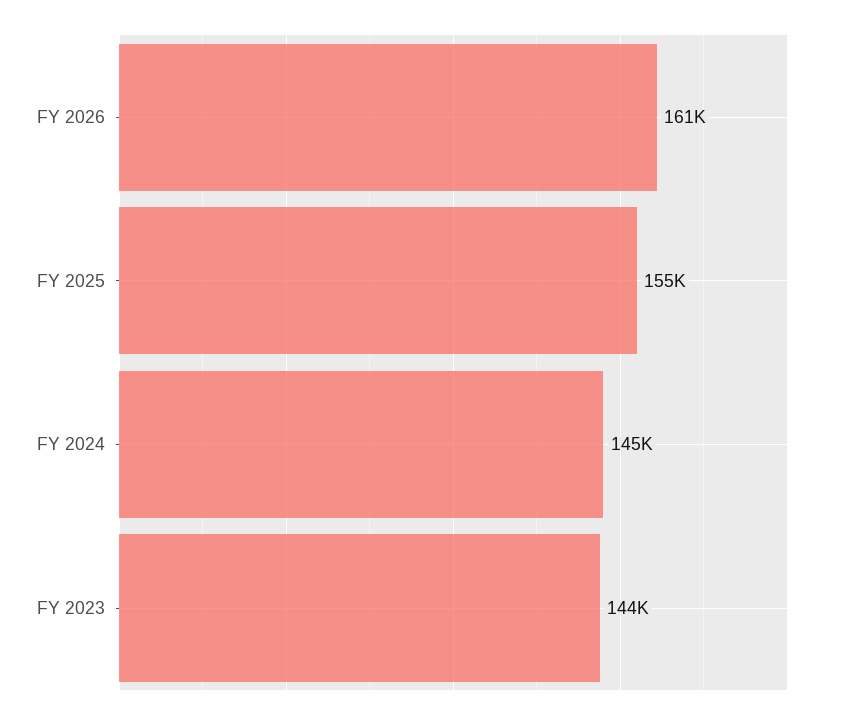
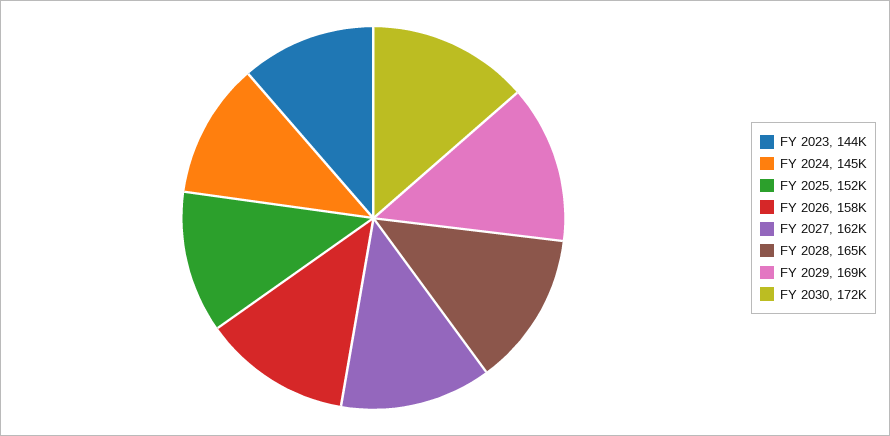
FY 2026: 161000 -> 158000
FY 2025: 155000 -> 152000
FY 2027: none -> 162000
FY 2028: none -> 165000
FY 2029: none -> 169000
FY 2030: none -> 172000

